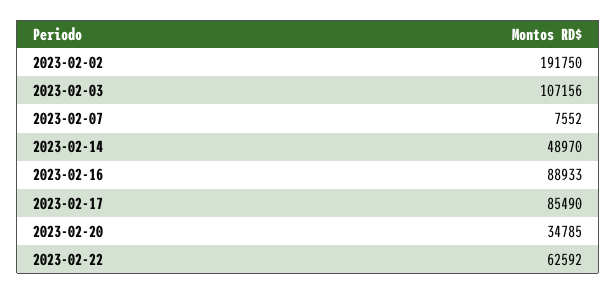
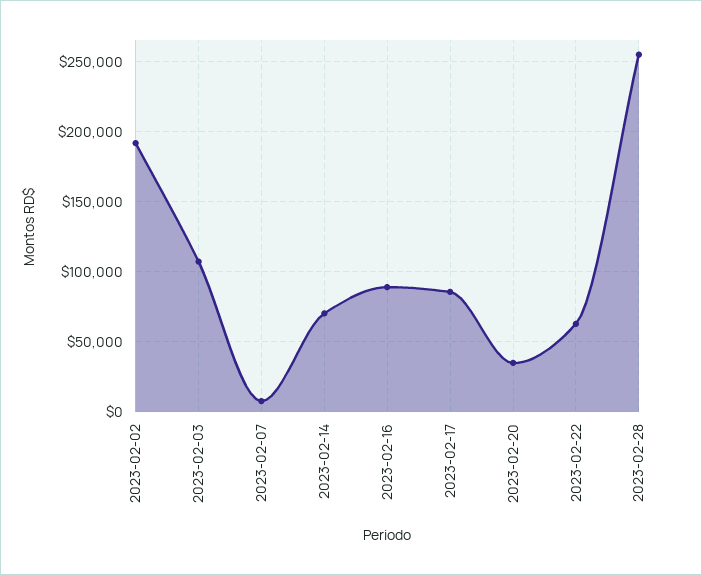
2023-02-14: 48970 -> 70000
2023-02-28: none -> 255000

